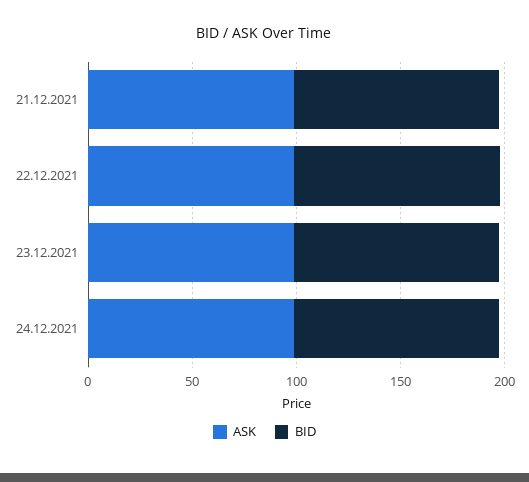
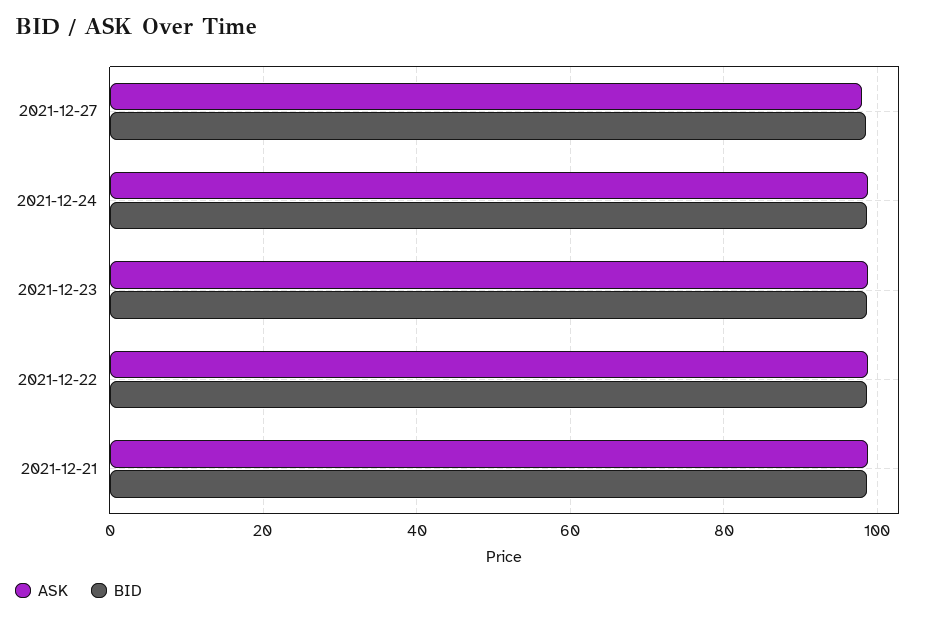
ASK, 2021-12-27: none -> 98
BID, 2021-12-27: none -> 98

